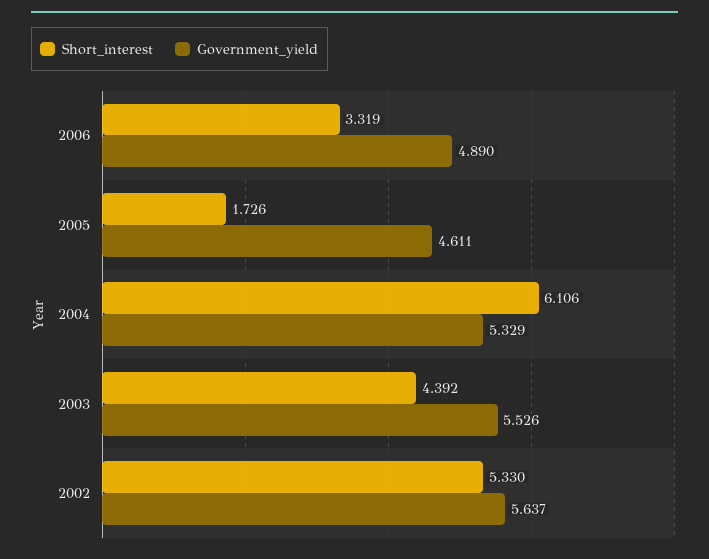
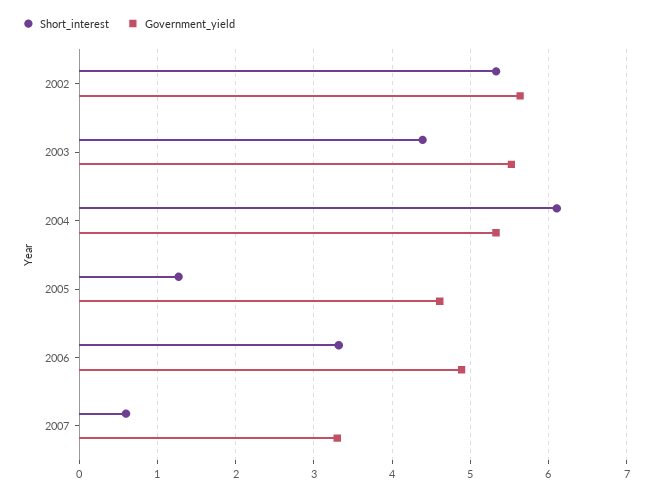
Short_interest, 2005: 1.726 -> 1.3
Short_interest, 2007: none -> 0.6
Government_yield, 2007: none -> 3.3

